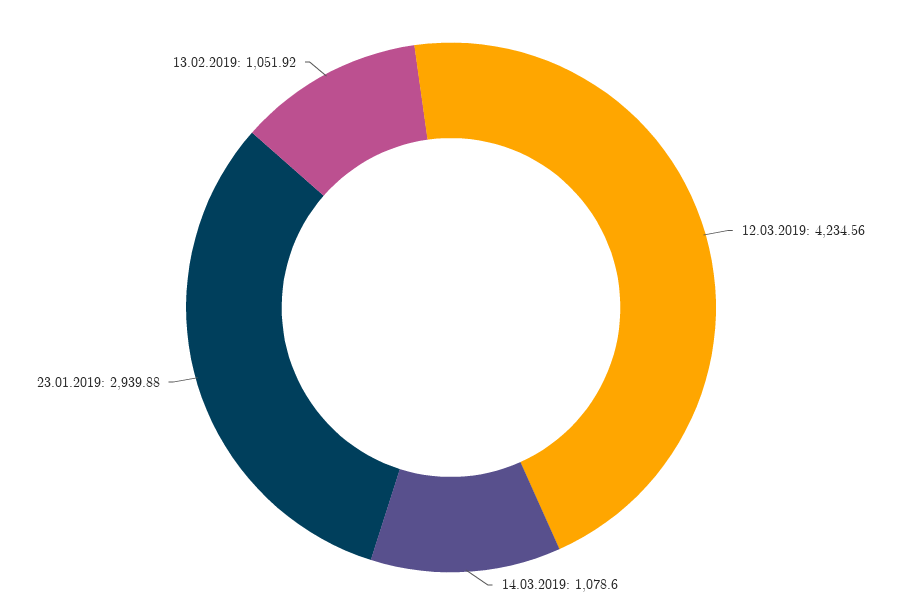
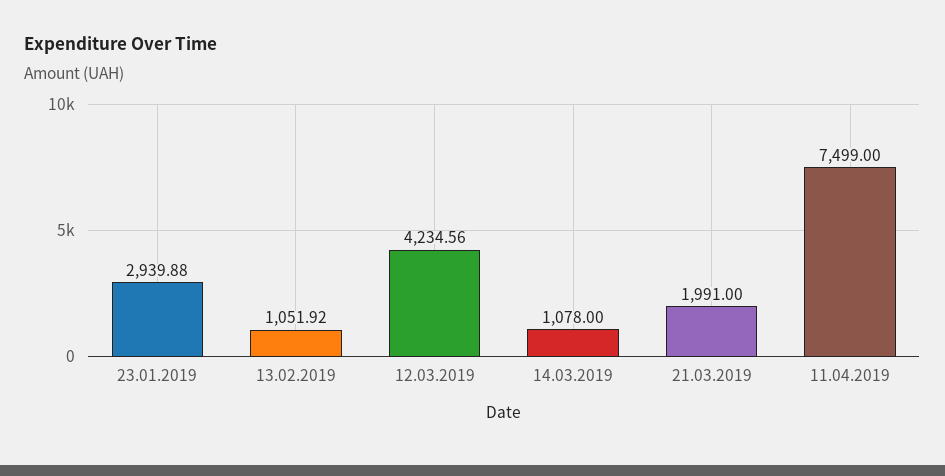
14.03.2019: 1078.6 -> 1078
21.03.2019: none -> 1991
11.04.2019: none -> 7499

